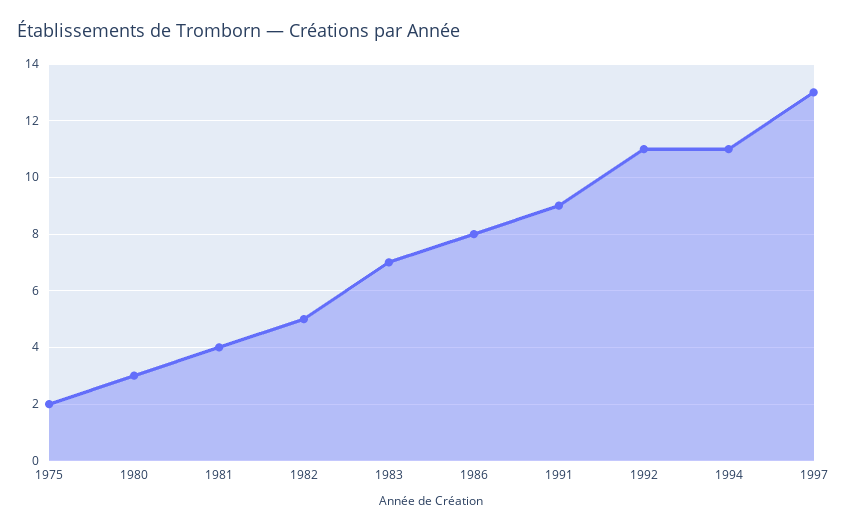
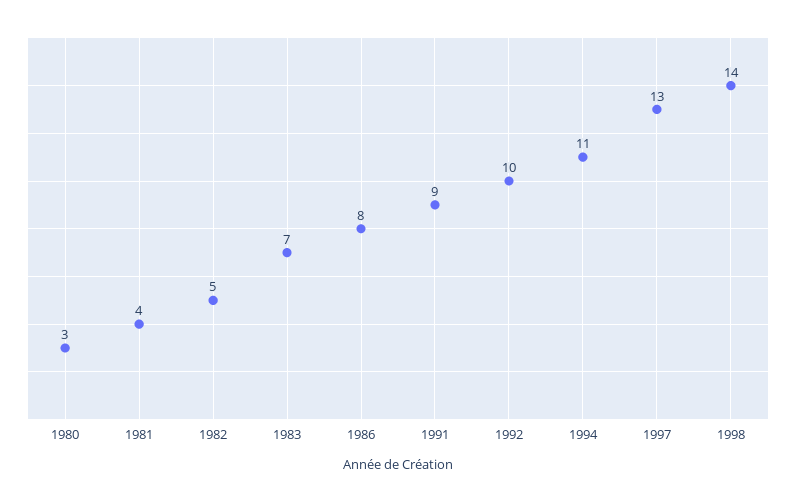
1975: 2 -> none
1992: 11 -> 10
1998: none -> 14

